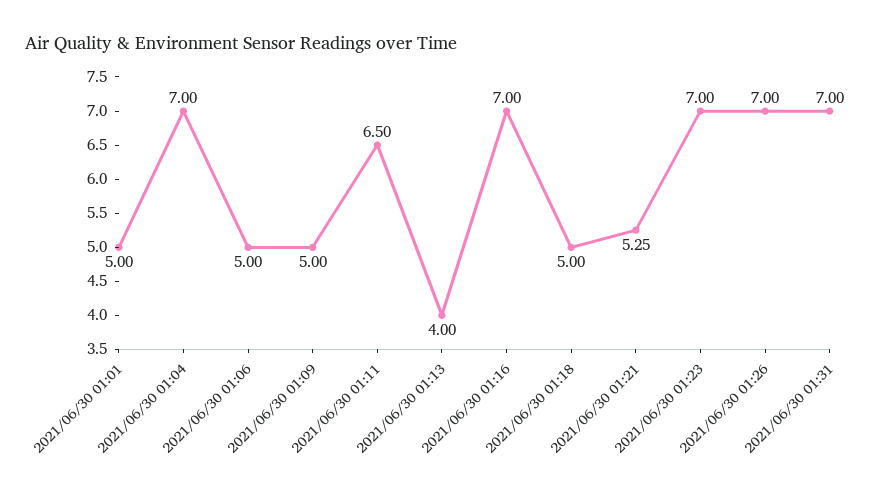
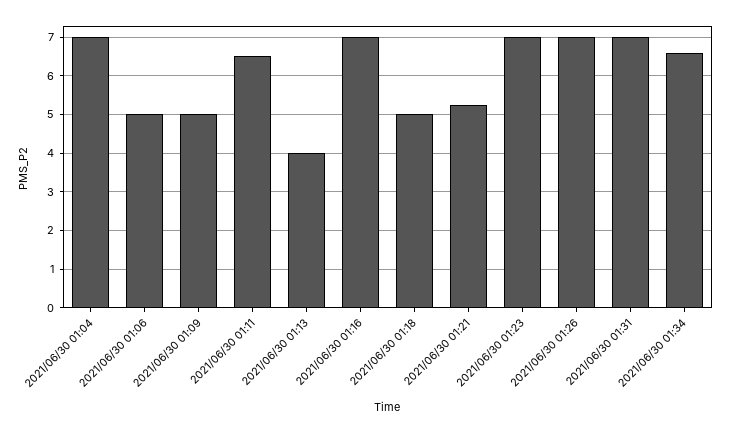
2021/06/30 01:01: 5 -> none
2021/06/30 01:34: none -> 6.6

